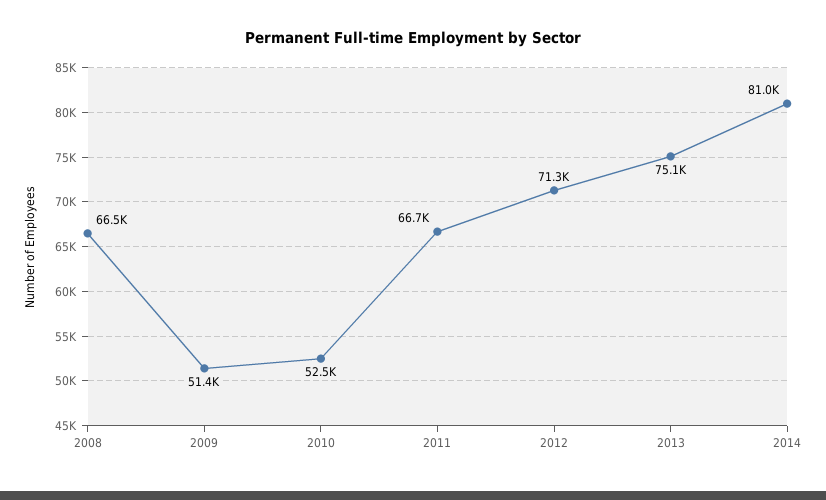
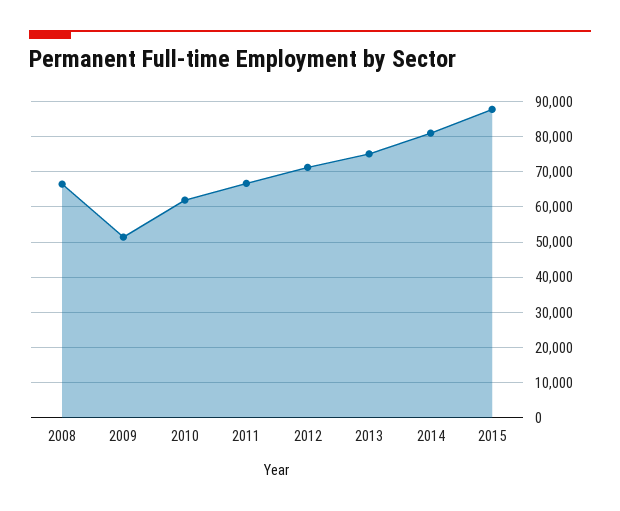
2010: 52500 -> 62000
2015: none -> 88000

